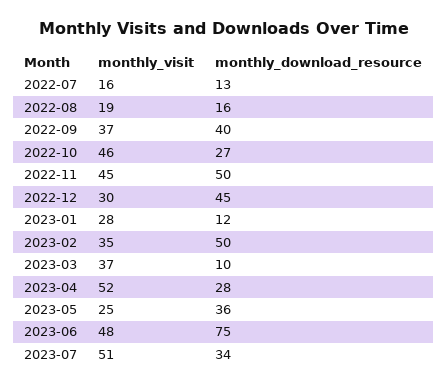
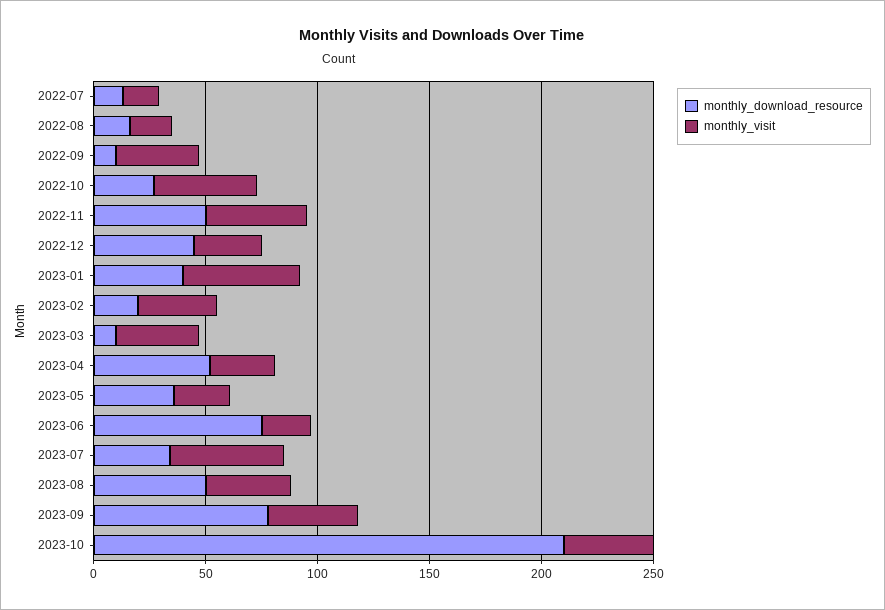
monthly_download_resource, 2022-09: 40 -> 10
monthly_visit, 2023-01: 28 -> 50
monthly_download_resource, 2023-01: 12 -> 40
monthly_download_resource, 2023-02: 50 -> 20
monthly_visit, 2023-04: 52 -> 30
monthly_download_resource, 2023-04: 28 -> 50
monthly_visit, 2023-06: 48 -> 20
monthly_download_resource, 2023-08: none -> 50
monthly_visit, 2023-08: none -> 40
monthly_download_resource, 2023-09: none -> 80
monthly_visit, 2023-09: none -> 40
monthly_download_resource, 2023-10: none -> 210
monthly_visit, 2023-10: none -> 40

